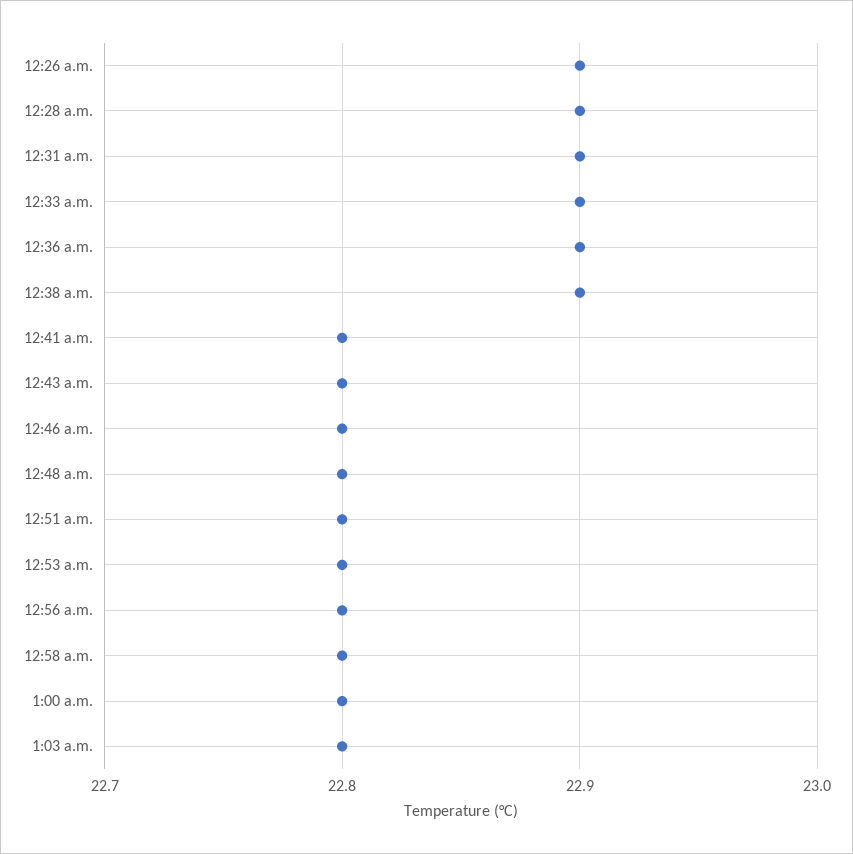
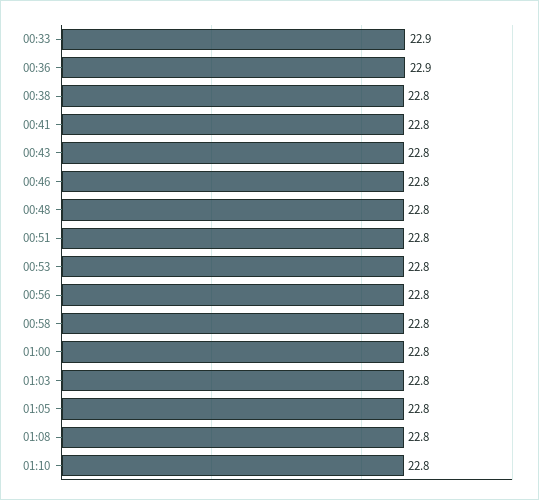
12:26 a.m.: 22.9 -> none
12:28 a.m.: 22.9 -> none
12:31 a.m.: 22.9 -> none
12:38 a.m.: 22.9 -> 22.8
01:05: none -> 22.8
01:08: none -> 22.8
01:10: none -> 22.8

